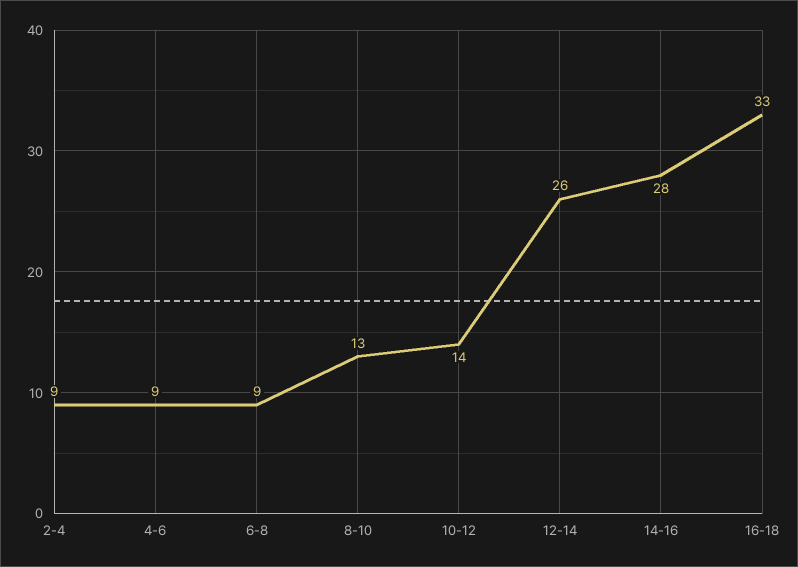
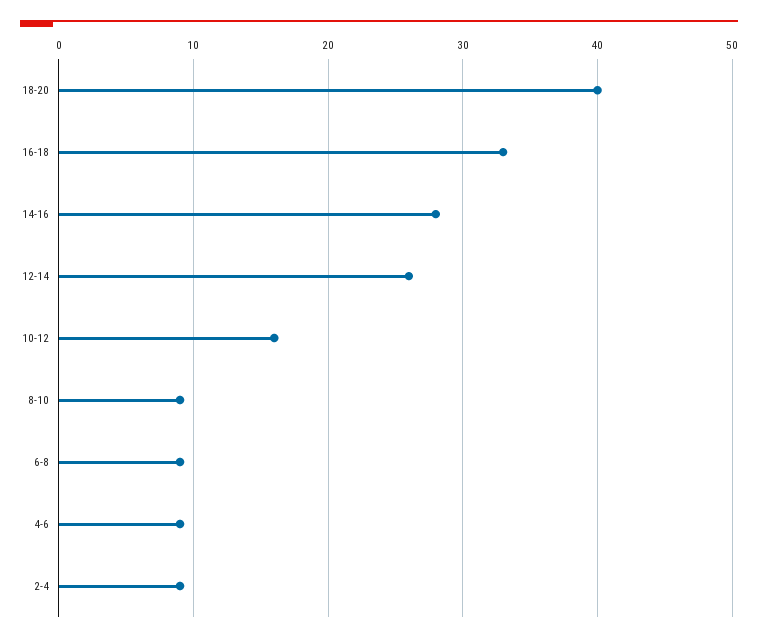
8-10: 13 -> 9
10-12: 14 -> 16
18-20: none -> 40

